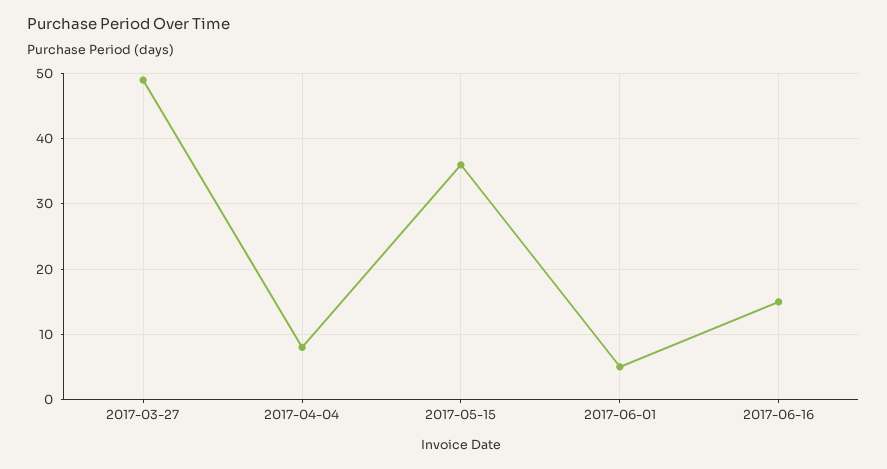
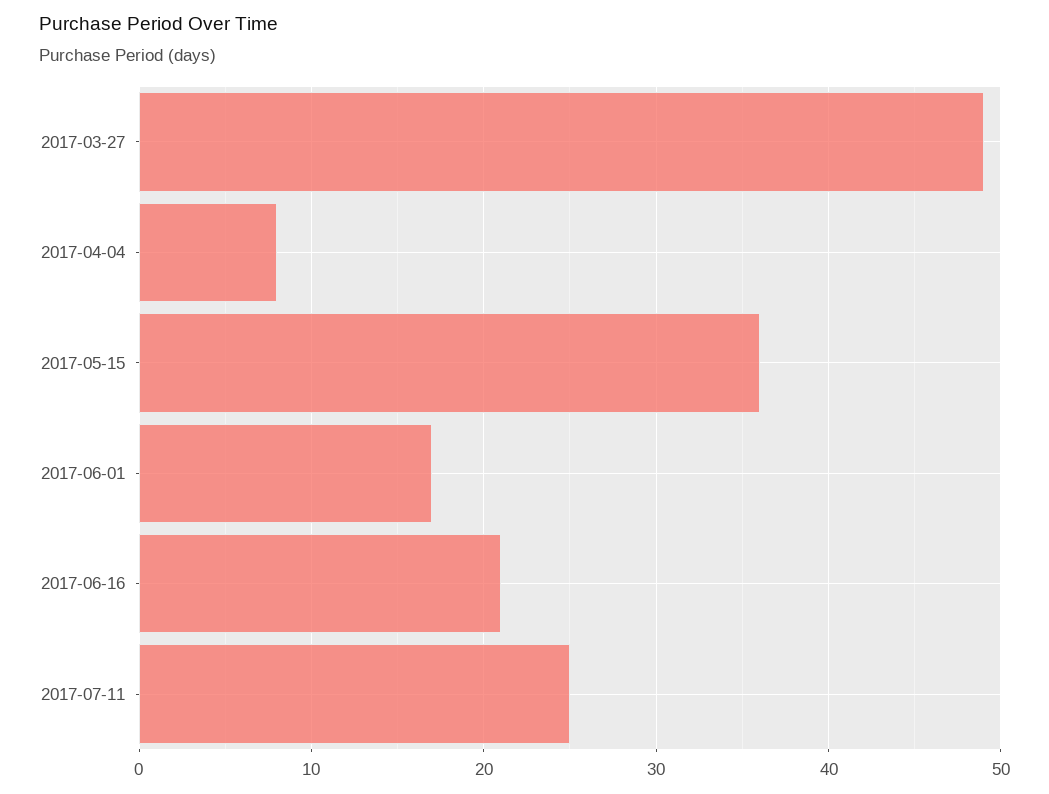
2017-06-01: 5 -> 17
2017-06-16: 15 -> 21
2017-07-11: none -> 25

